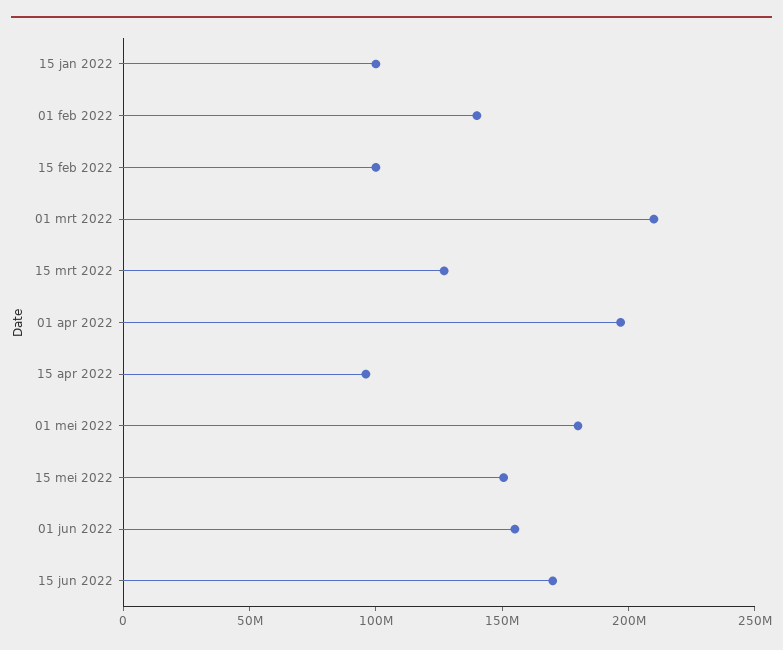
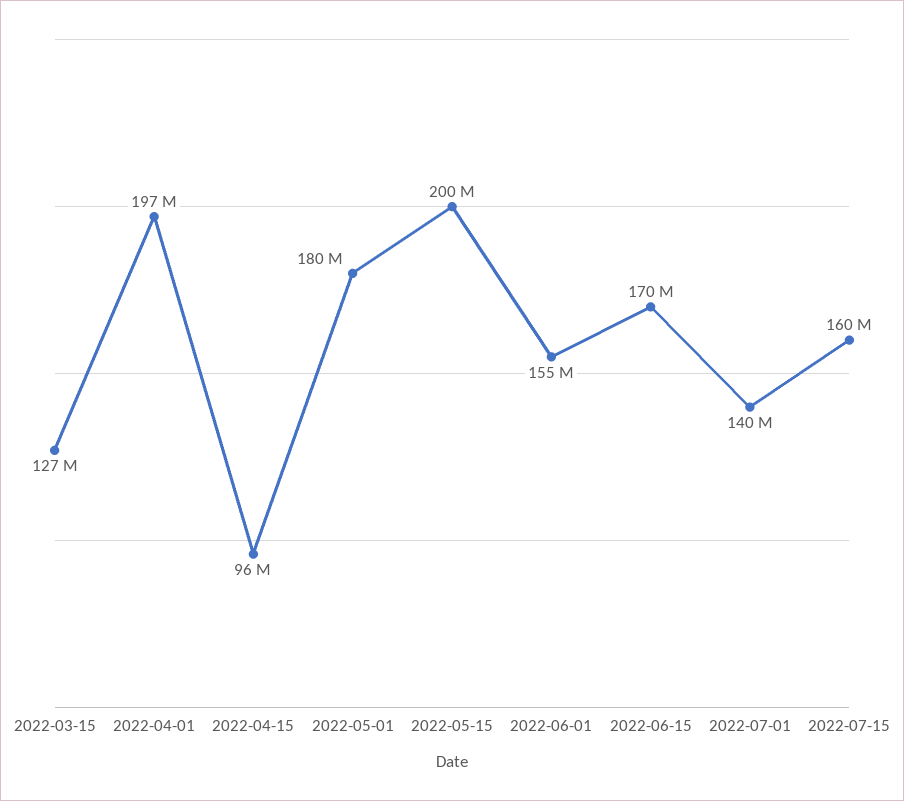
15 jan 2022: 100000000 -> none
01 feb 2022: 140000000 -> none
15 feb 2022: 100000000 -> none
01 mrt 2022: 210000000 -> none
15 mei 2022: 150000000 -> 200000000
2022-07-01: none -> 140000000
2022-07-15: none -> 160000000

